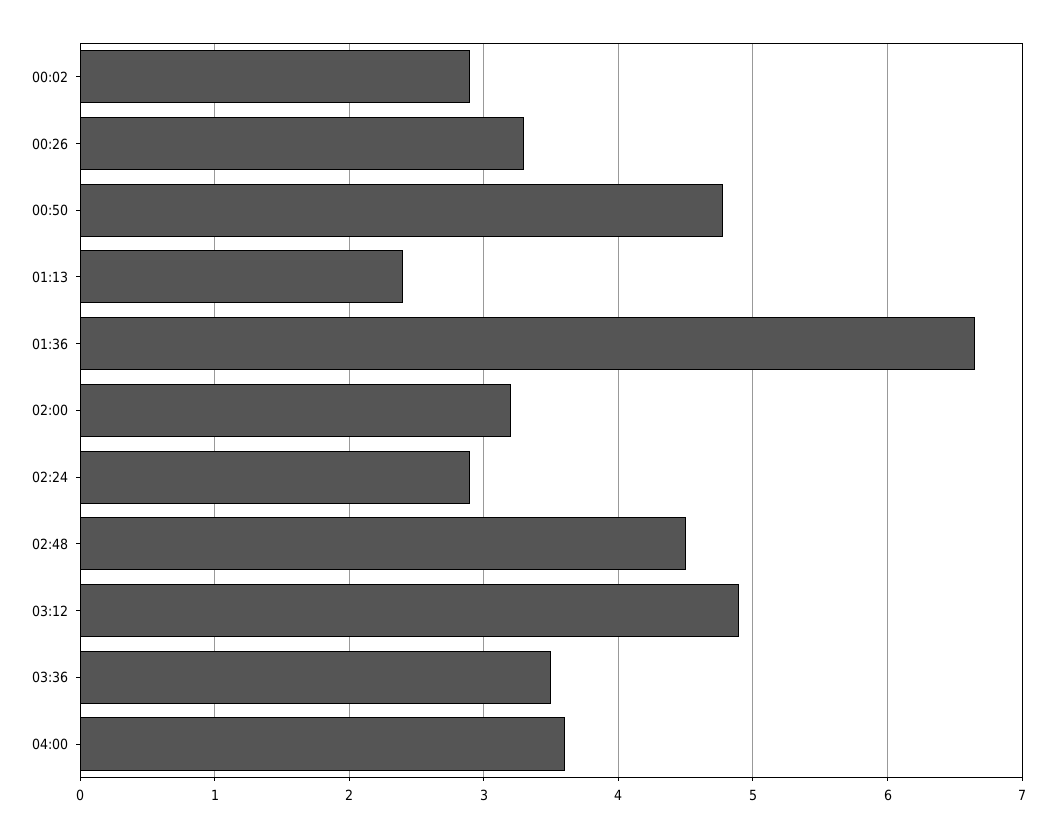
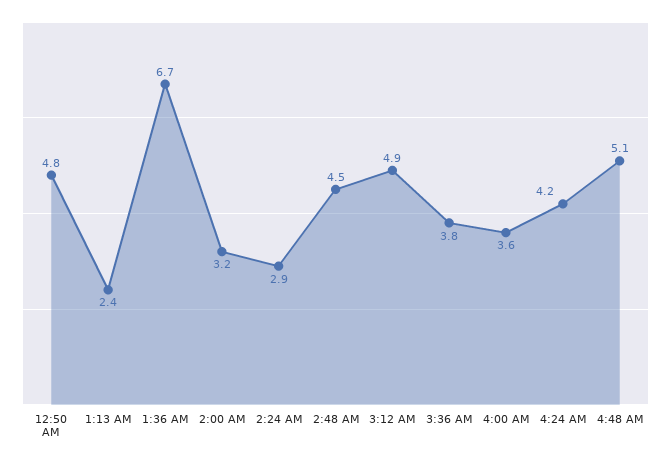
00:02: 2.9 -> none
00:26: 3.3 -> none
03:36: 3.5 -> 3.8
4:24 AM: none -> 4.2
4:48 AM: none -> 5.1

